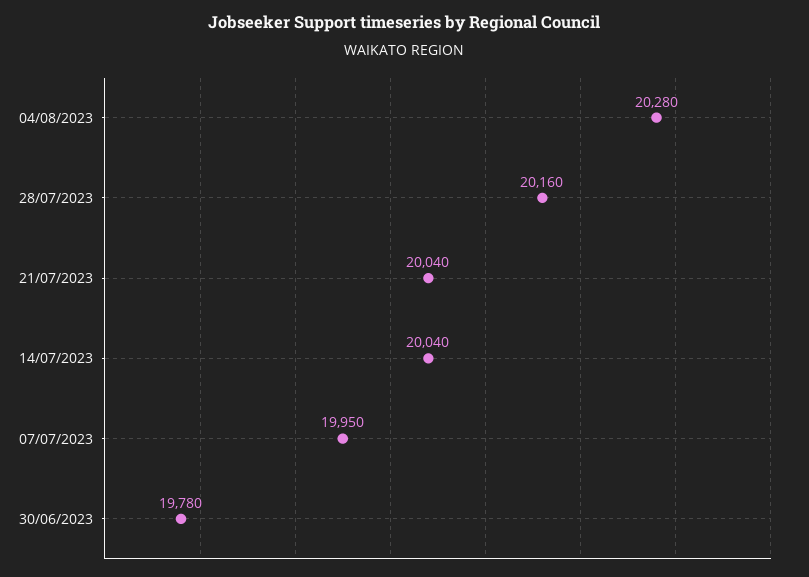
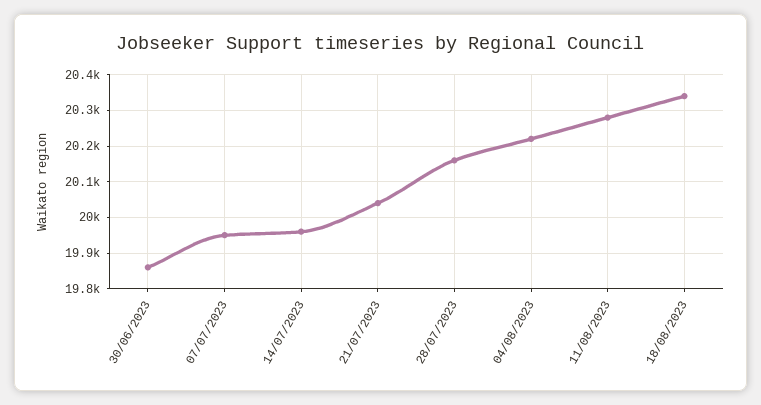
04/08/2023: 20280 -> 20220
14/07/2023: 20040 -> 19960
30/06/2023: 19780 -> 19860
11/08/2023: none -> 20280
18/08/2023: none -> 20340

